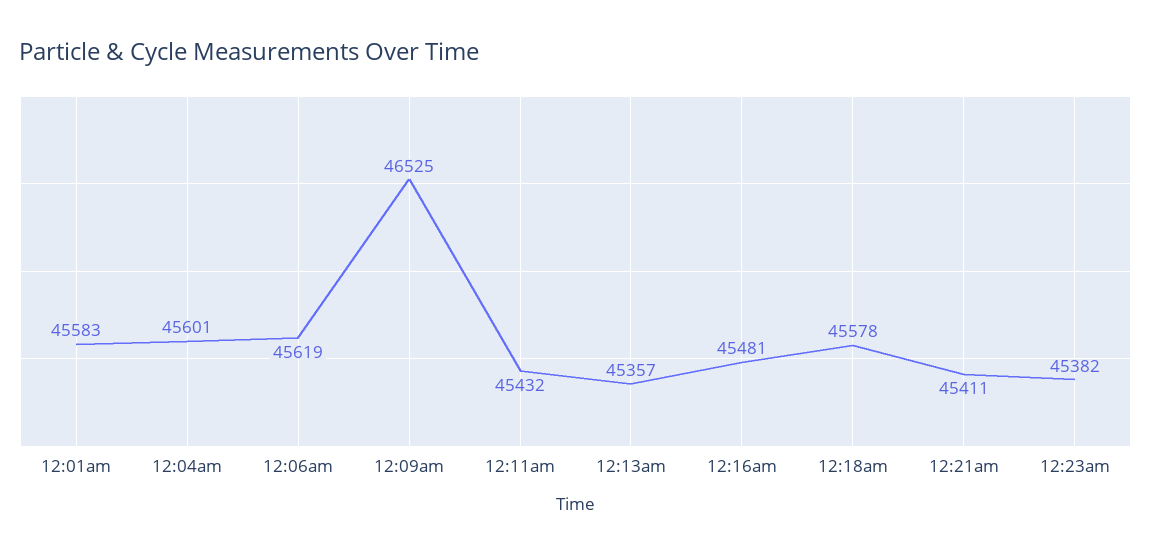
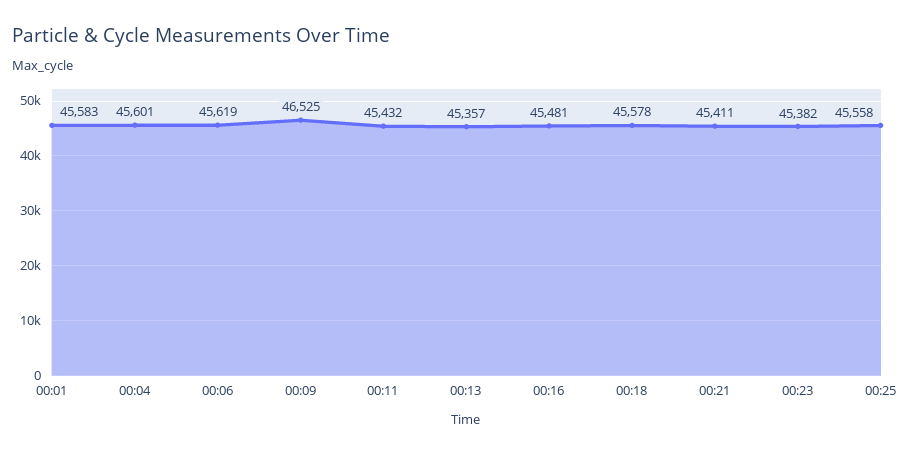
00:25: none -> 45558

